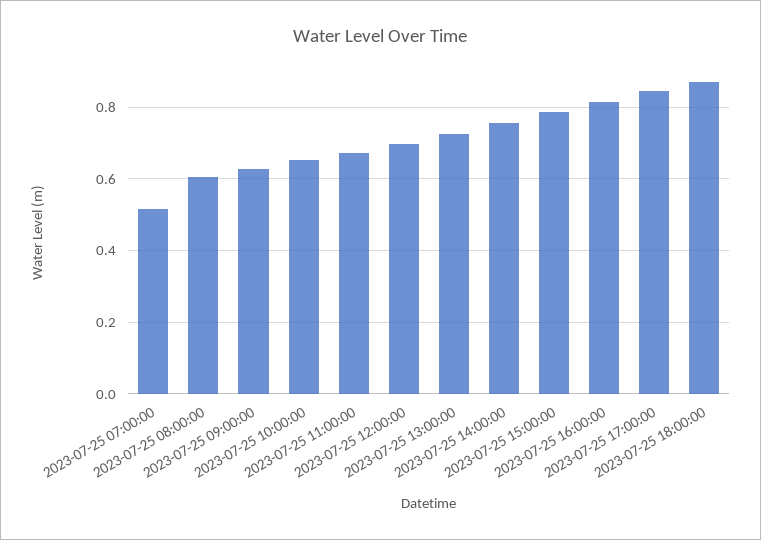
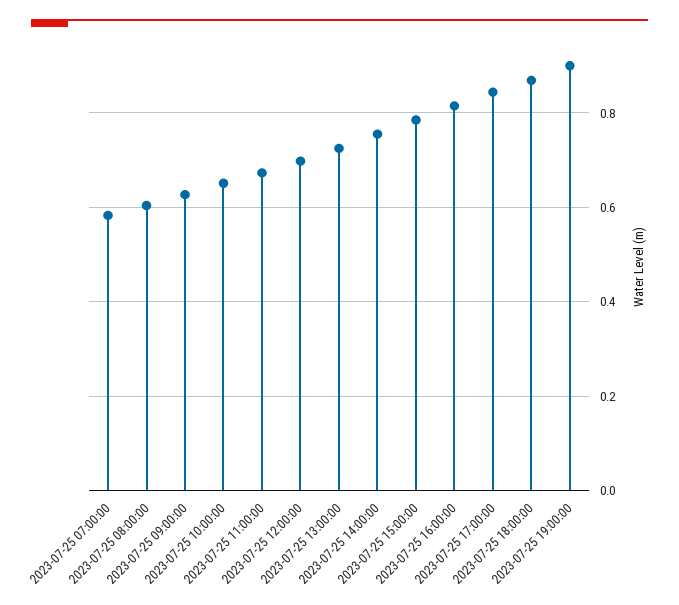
2023-07-25 07:00:00: 0.52 -> 0.58
2023-07-25 19:00:00: none -> 0.9

